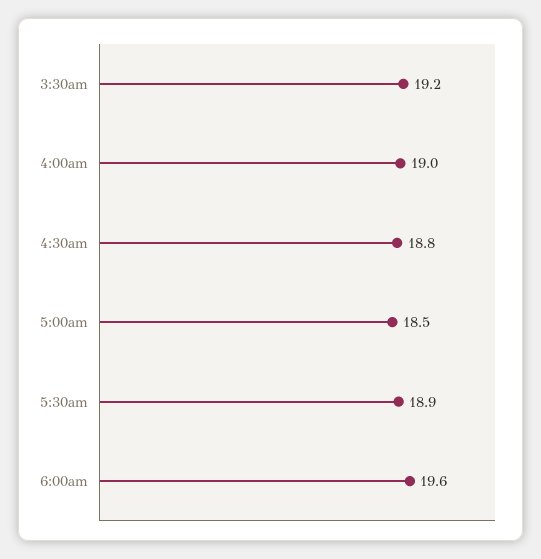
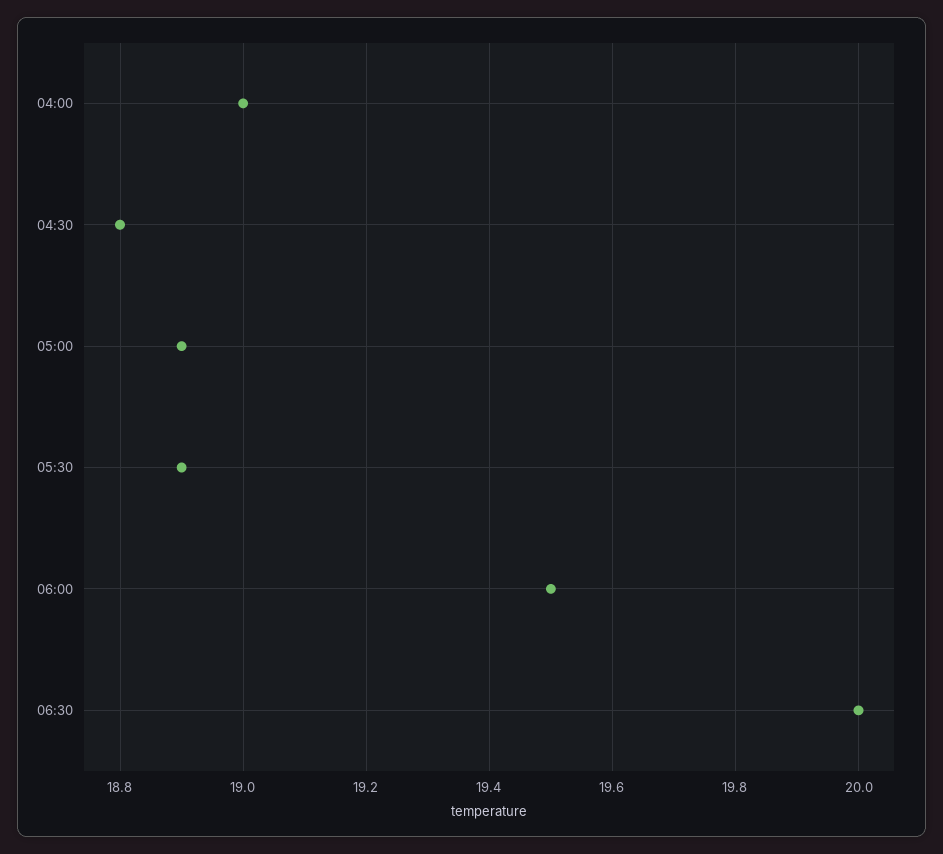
3:30am: 19.2 -> none
5:00am: 18.5 -> 18.9
6:00am: 19.6 -> 19.5
06:30: none -> 20

